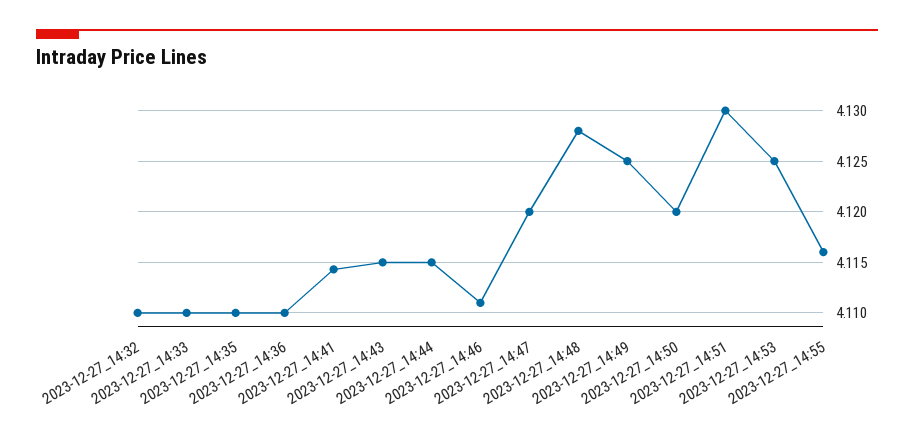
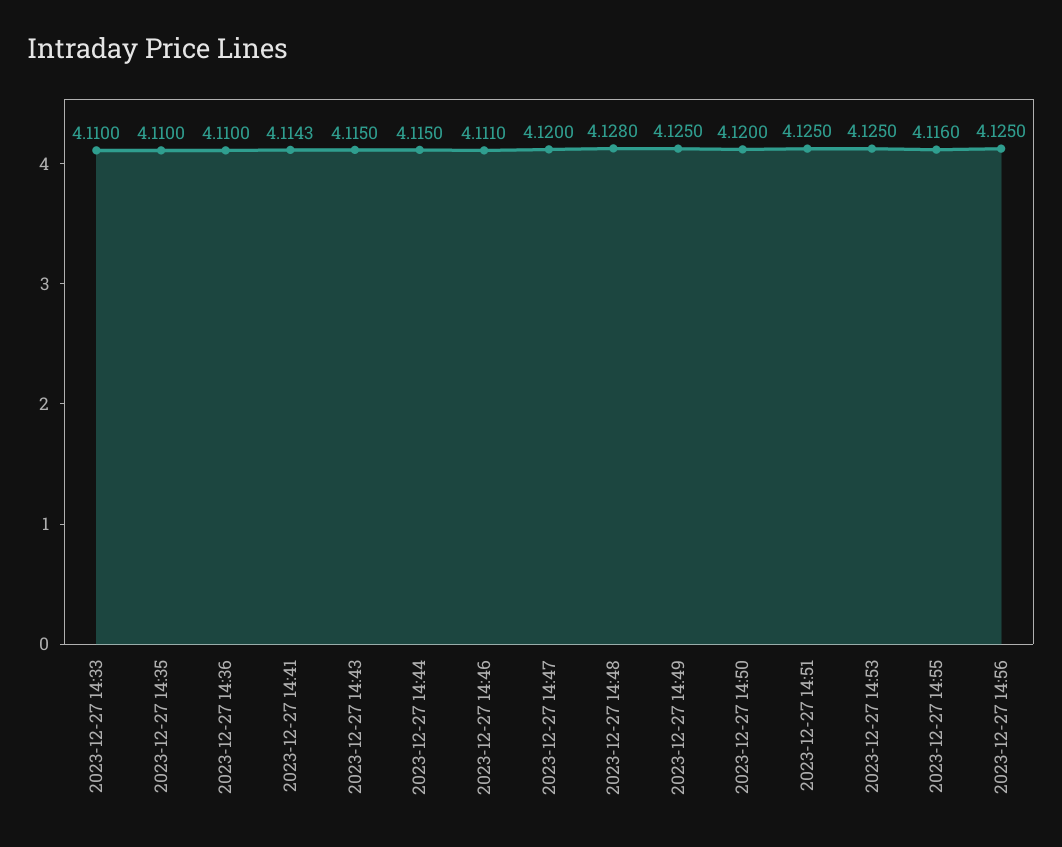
2023-12-27_14:32: 4.11 -> none
2023-12-27_14:51: 4.13 -> 4.125
2023-12-27 14:56: none -> 4.125

